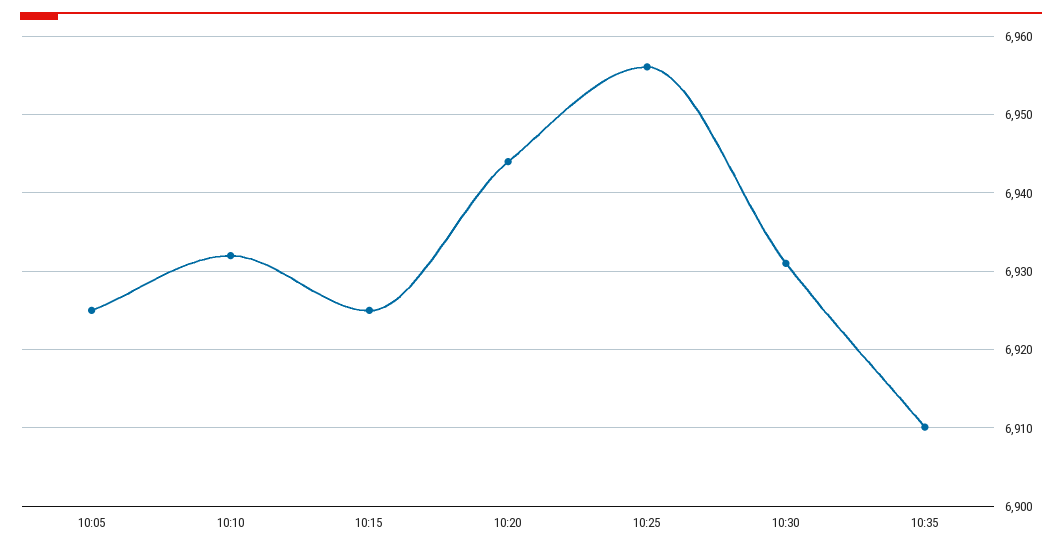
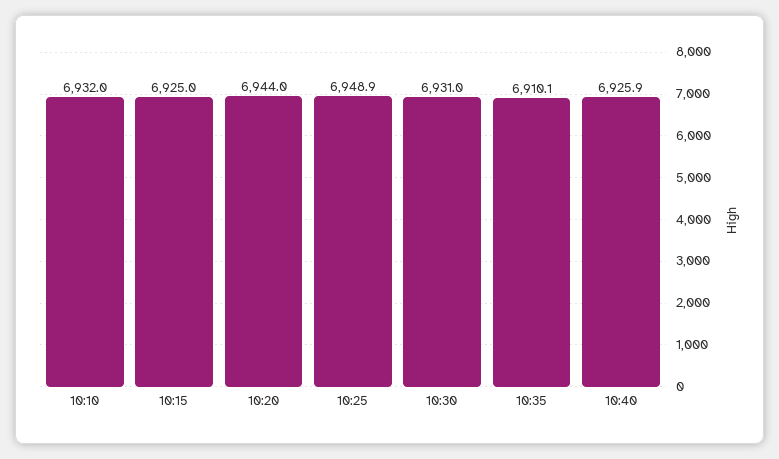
10:05: 6925 -> none
10:25: 6956 -> 6948.9
10:40: none -> 6925.9

